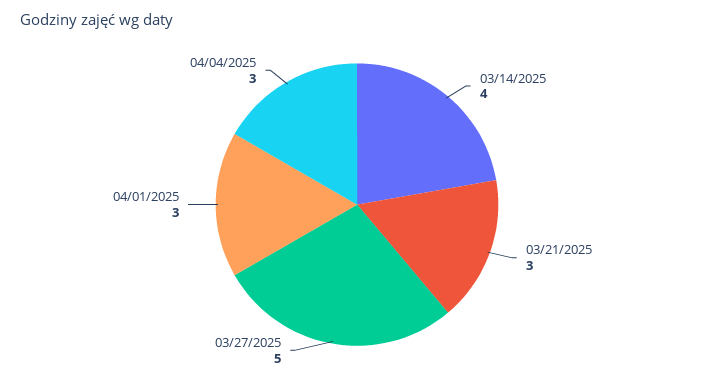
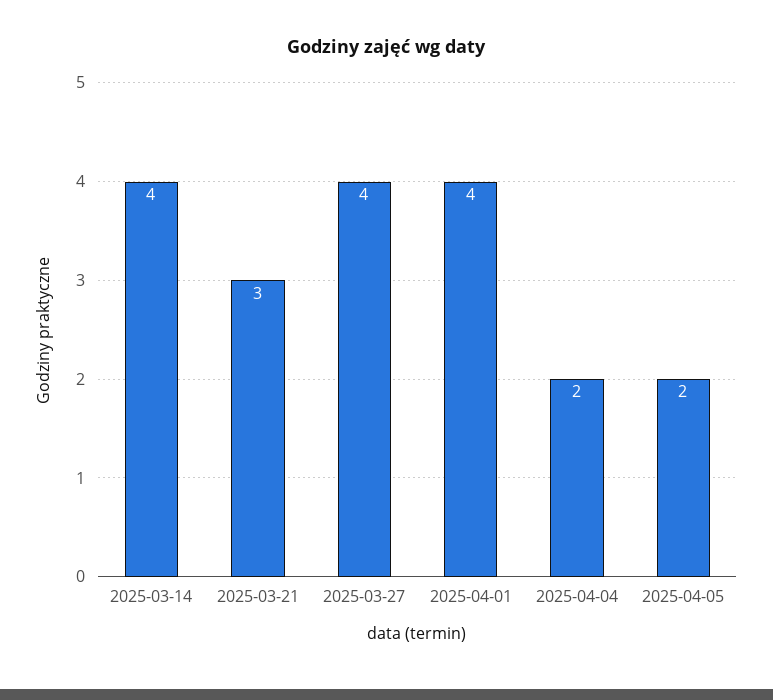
03/27/2025: 5 -> 4
04/01/2025: 3 -> 4
04/04/2025: 3 -> 2
2025-04-05: none -> 2

